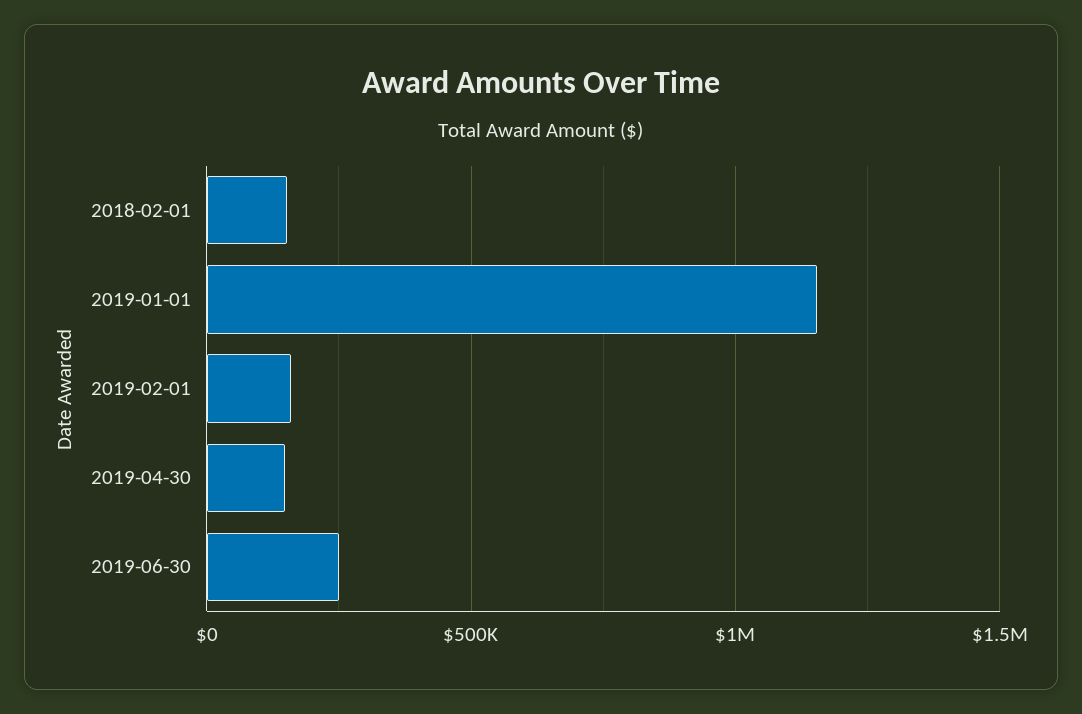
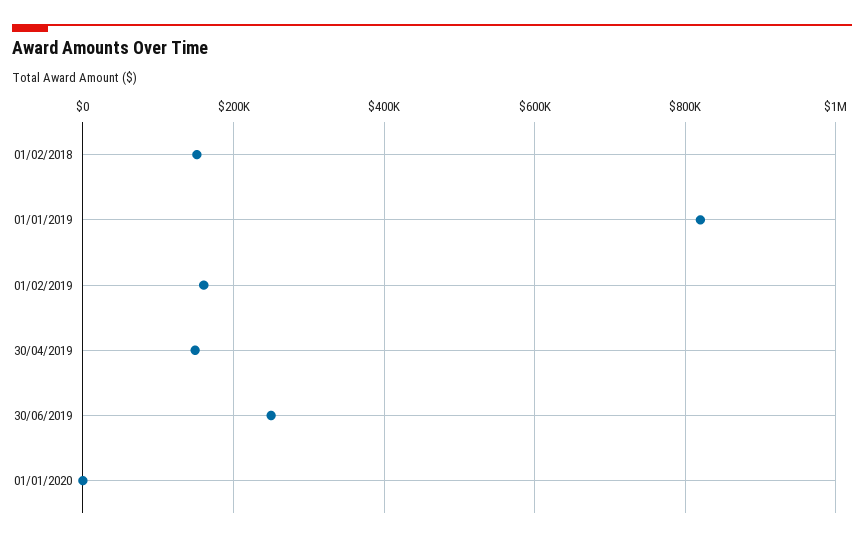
2019-01-01: 1150000 -> 820000
01/01/2020: none -> 0

